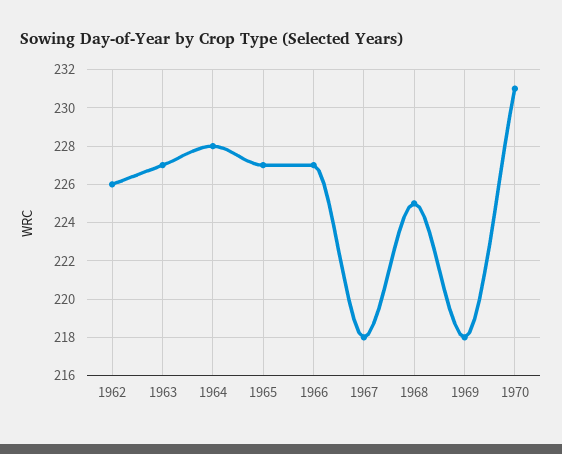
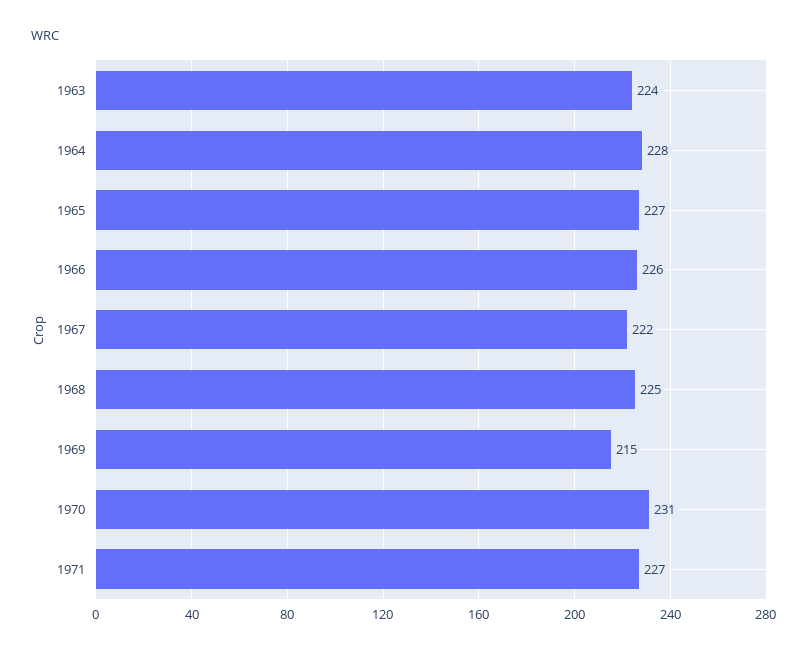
1962: 226 -> none
1963: 227 -> 224
1966: 227 -> 226
1967: 218 -> 222
1969: 218 -> 215
1971: none -> 227

